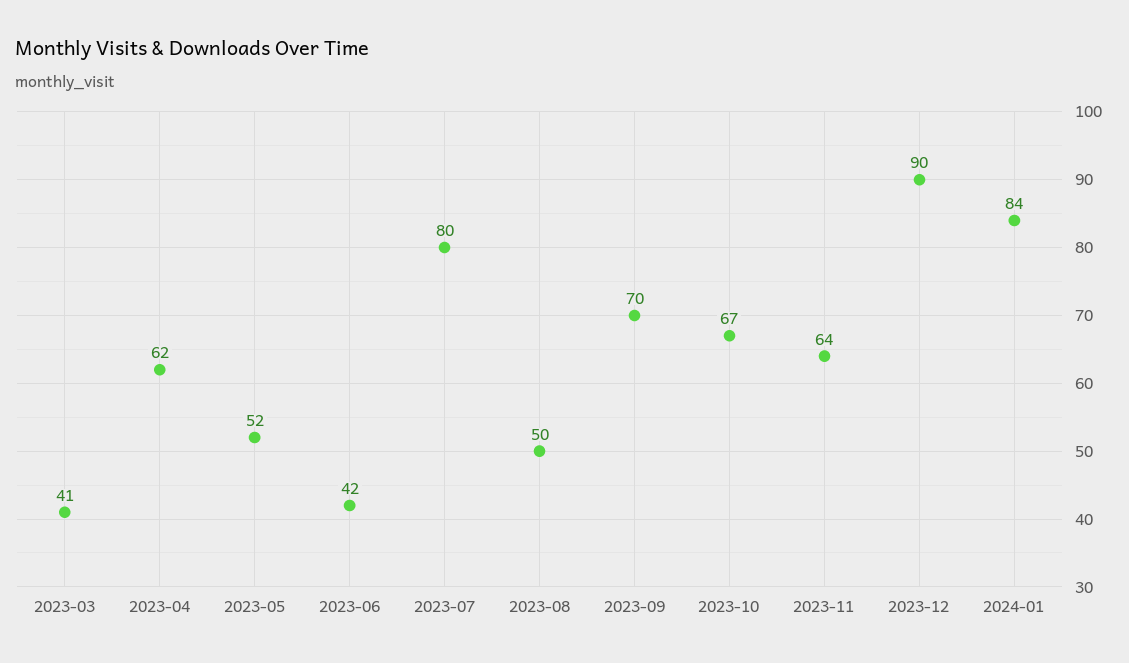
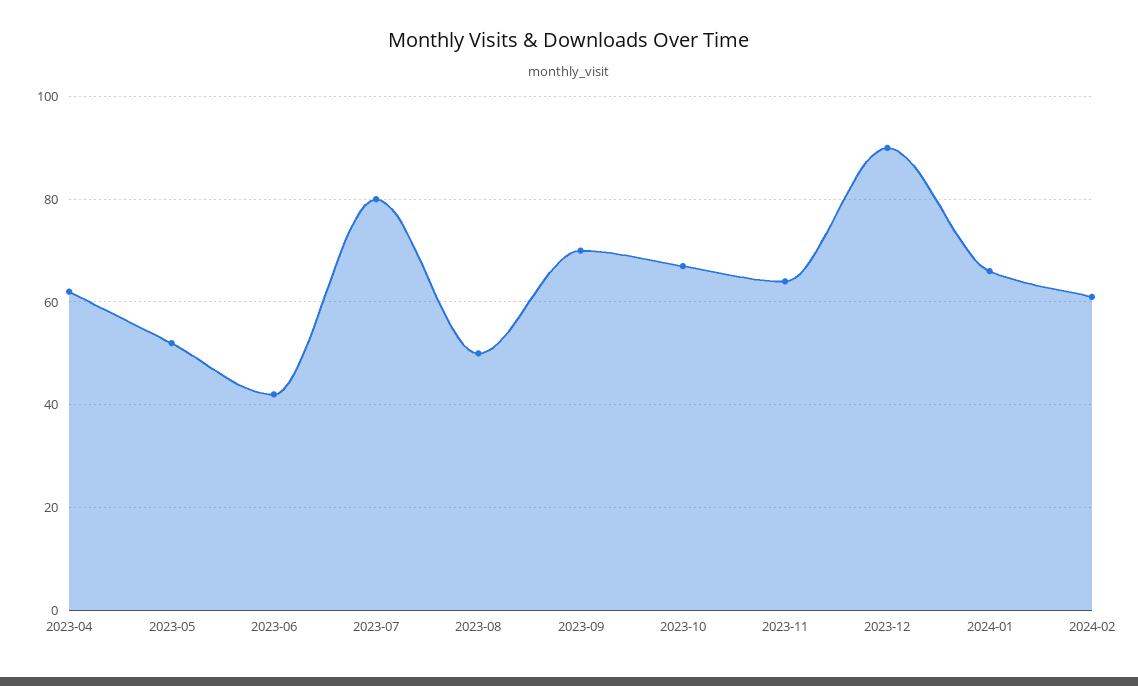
2023-03: 41 -> none
2024-01: 84 -> 65
2024-02: none -> 60

